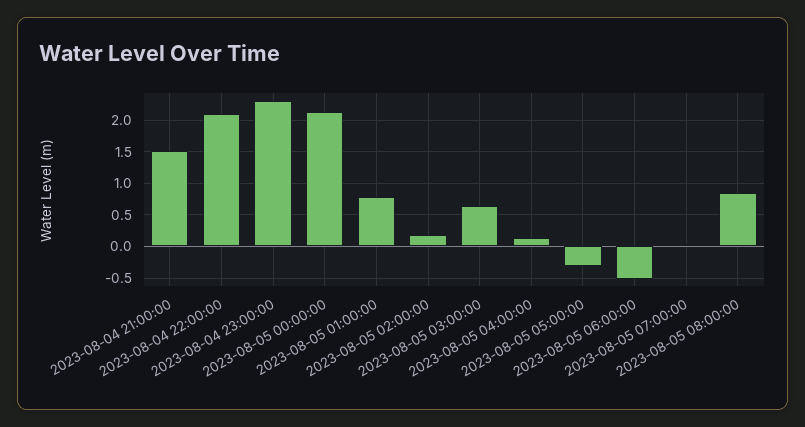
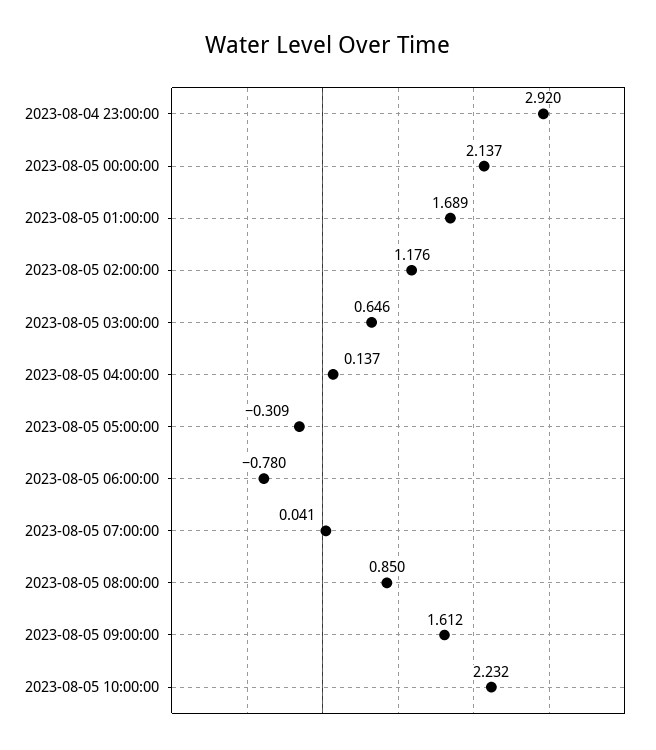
2023-08-04 21:00:00: 1.5 -> none
2023-08-04 22:00:00: 2.1 -> none
2023-08-04 23:00:00: 2.3 -> 2.92
2023-08-05 01:00:00: 0.8 -> 1.689
2023-08-05 02:00:00: 0.2 -> 1.176
2023-08-05 06:00:00: -0.5 -> -0.78
2023-08-05 09:00:00: none -> 1.612
2023-08-05 10:00:00: none -> 2.232

